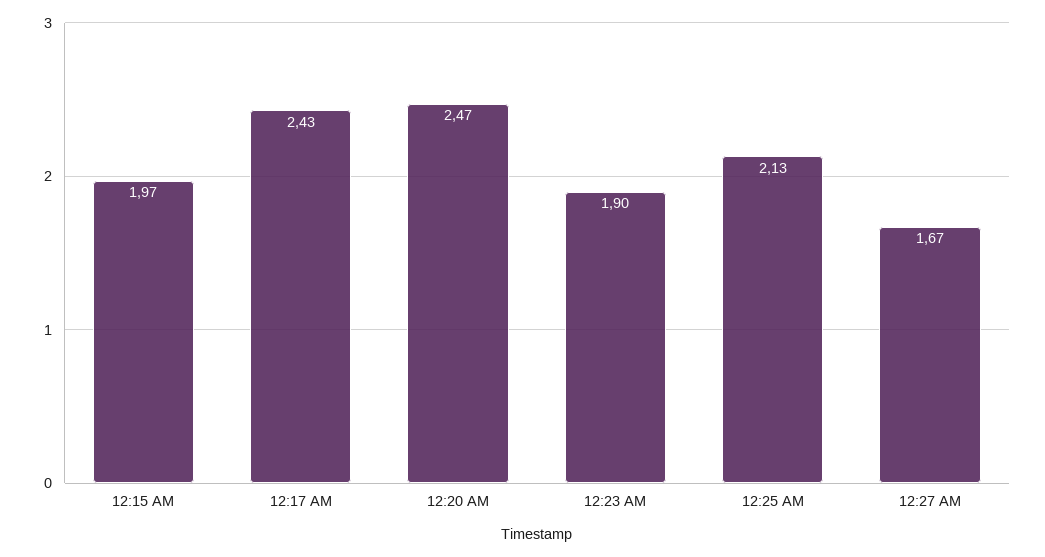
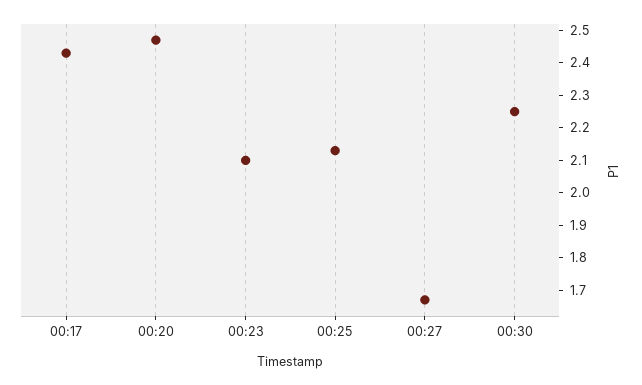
12:15 AM: 1.97 -> none
12:23 AM: 1.9 -> 2.1
00:30: none -> 2.25

